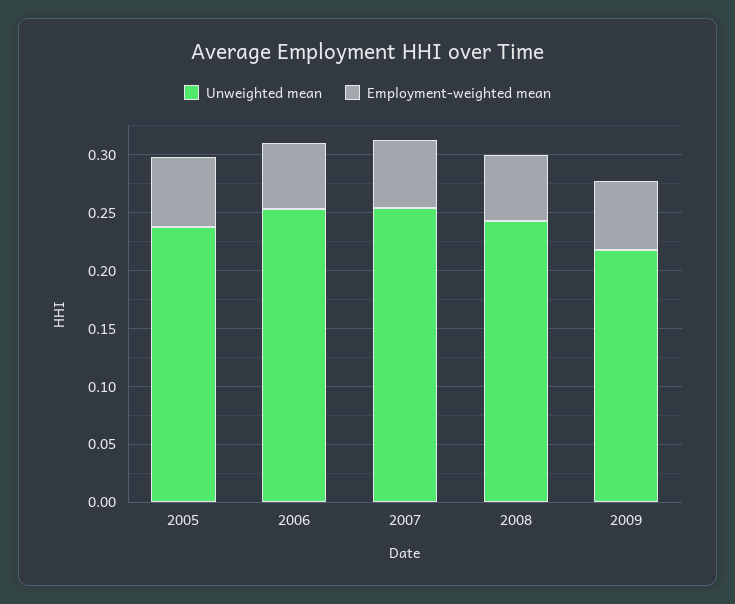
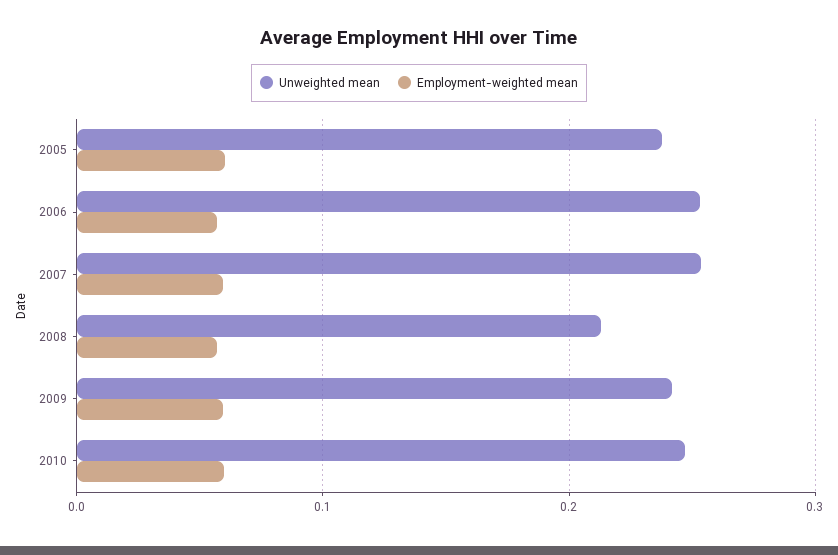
Unweighted mean, 2008: 0.24 -> 0.21
Unweighted mean, 2009: 0.22 -> 0.24
Unweighted mean, 2010: none -> 0.25
Employment-weighted mean, 2010: none -> 0.06

